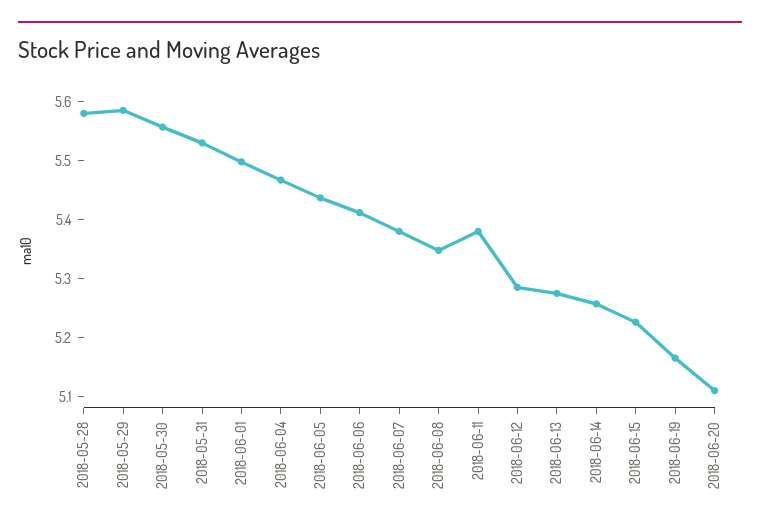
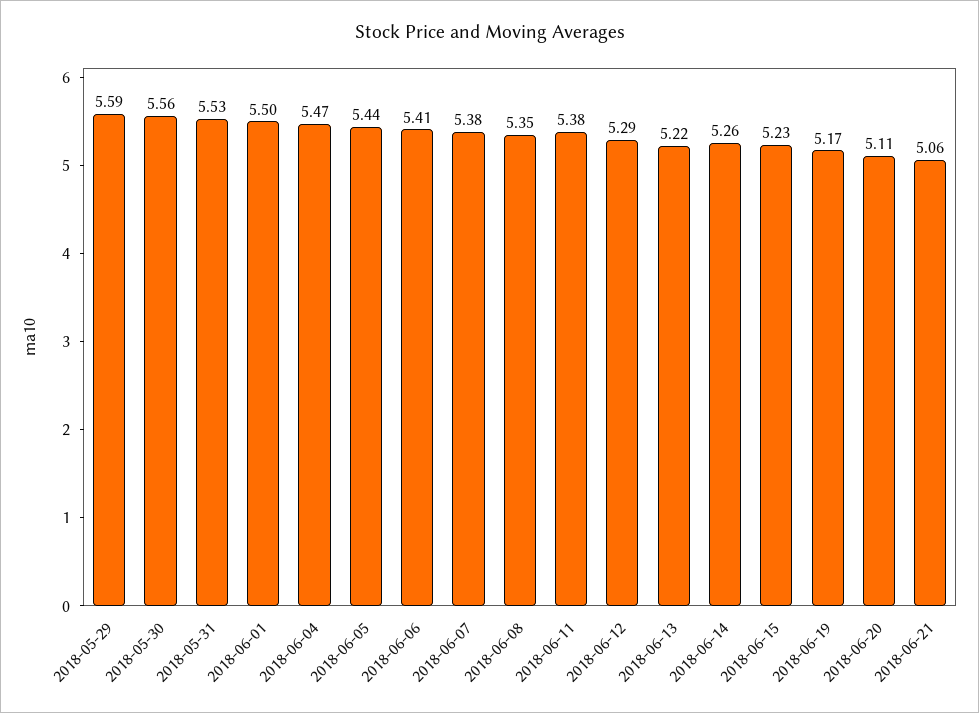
2018-05-28: 5.58 -> none
2018-06-13: 5.28 -> 5.22
2018-06-21: none -> 5.06

